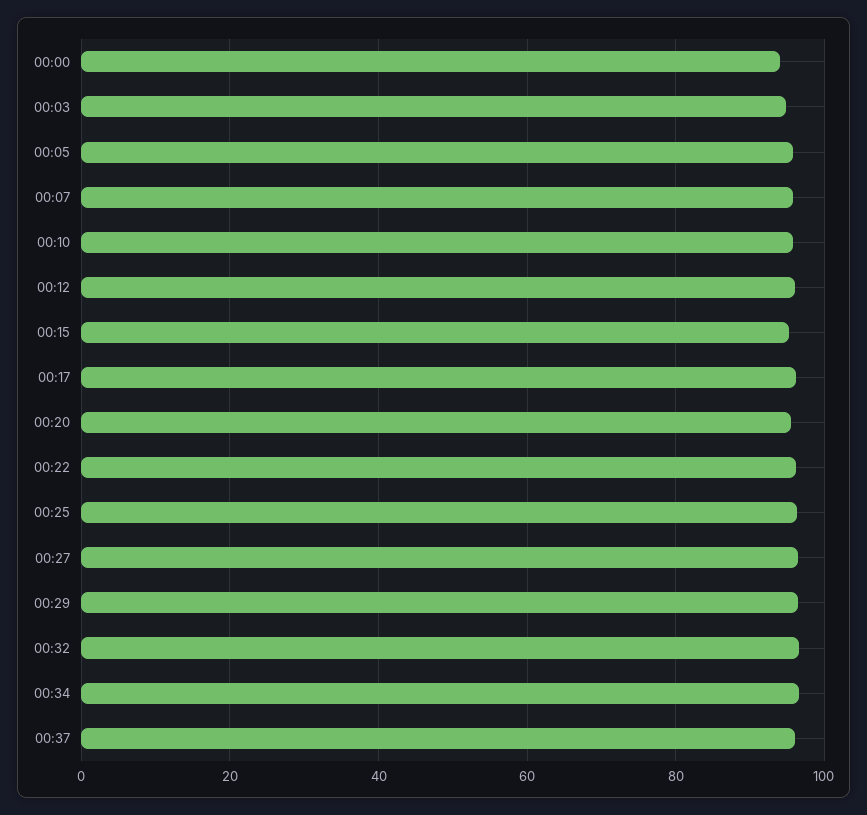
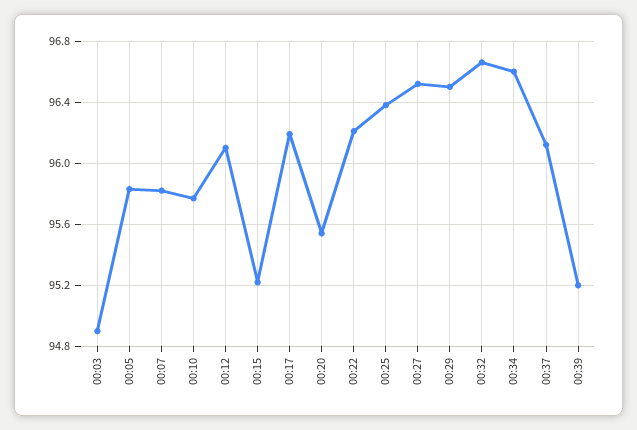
00:00: 94 -> none
00:39: none -> 95.2

